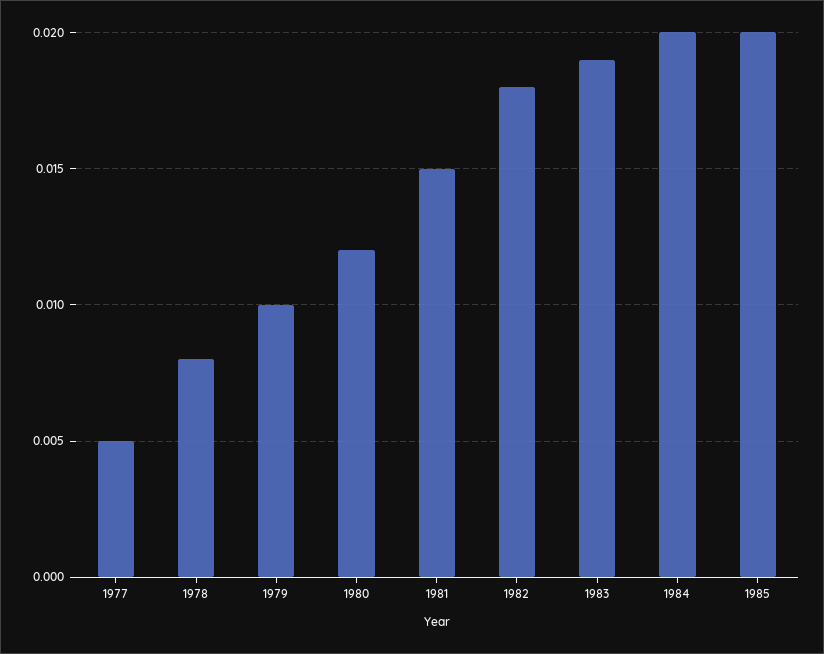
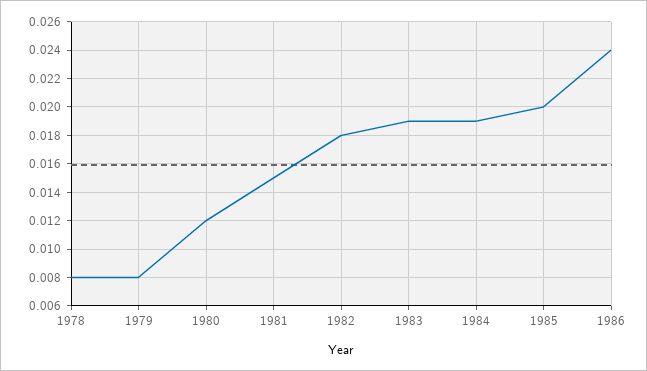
1977: 0.005 -> none
1979: 0.01 -> 0.008
1984: 0.02 -> 0.019
1986: none -> 0.024

